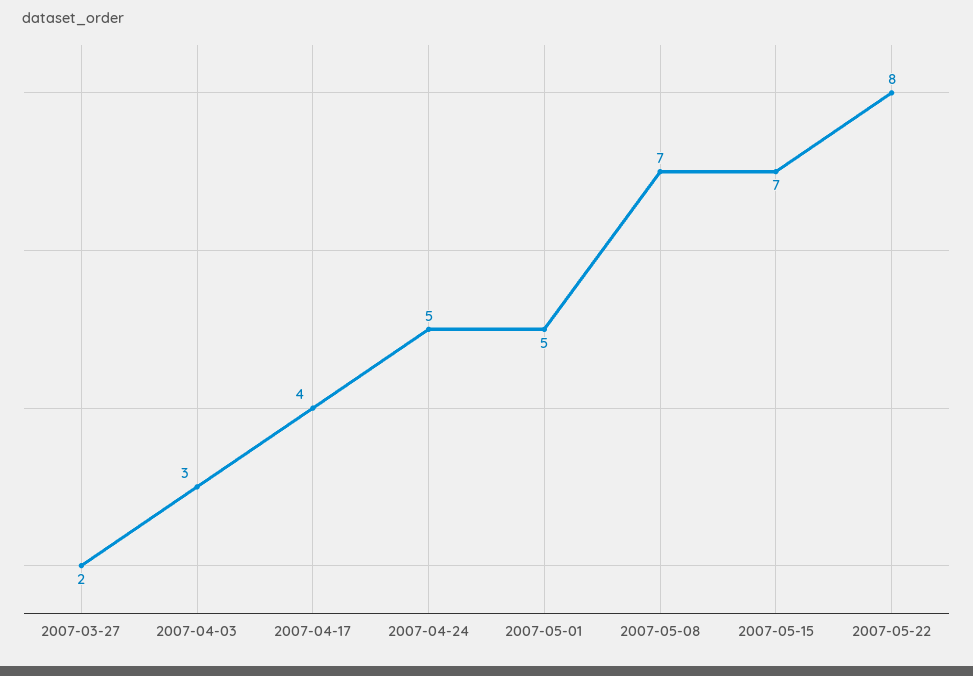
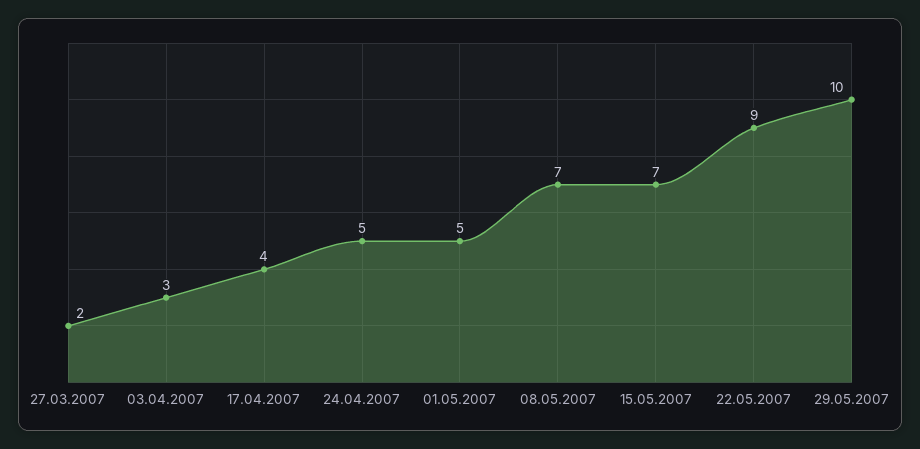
2007-05-22: 8 -> 9
29.05.2007: none -> 10

